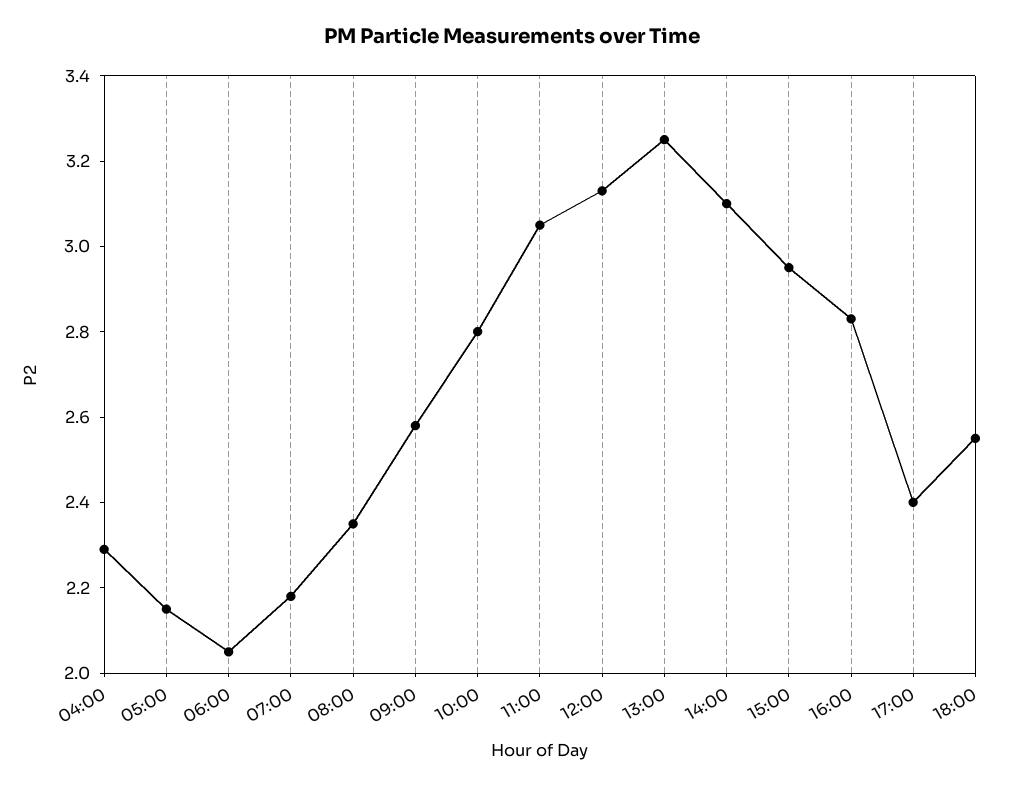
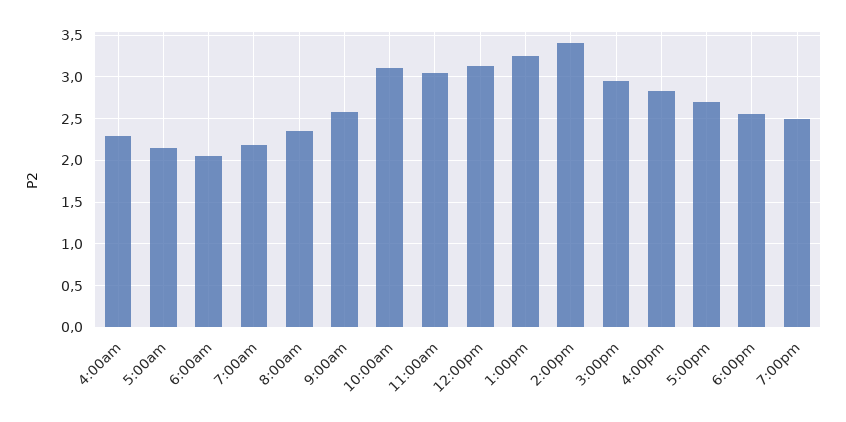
10:00: 2.8 -> 3.1
14:00: 3.1 -> 3.4
17:00: 2.4 -> 2.7
7:00pm: none -> 2.5

